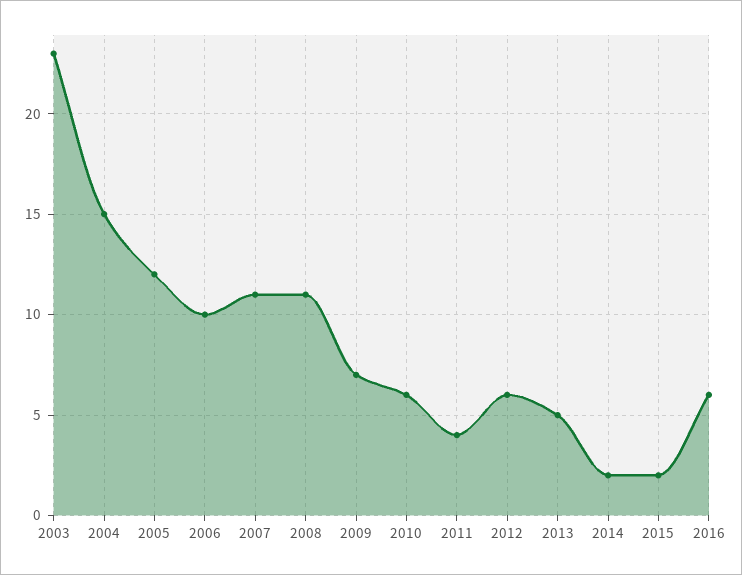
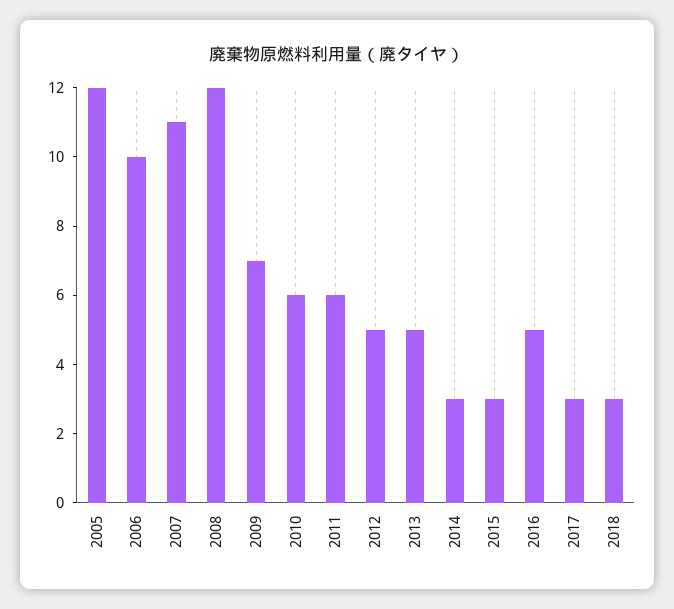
2003: 23 -> none
2004: 15 -> none
2008: 11 -> 12
2011: 4 -> 6
2012: 6 -> 5
2014: 2 -> 3
2015: 2 -> 3
2016: 6 -> 5
2017: none -> 3
2018: none -> 3

